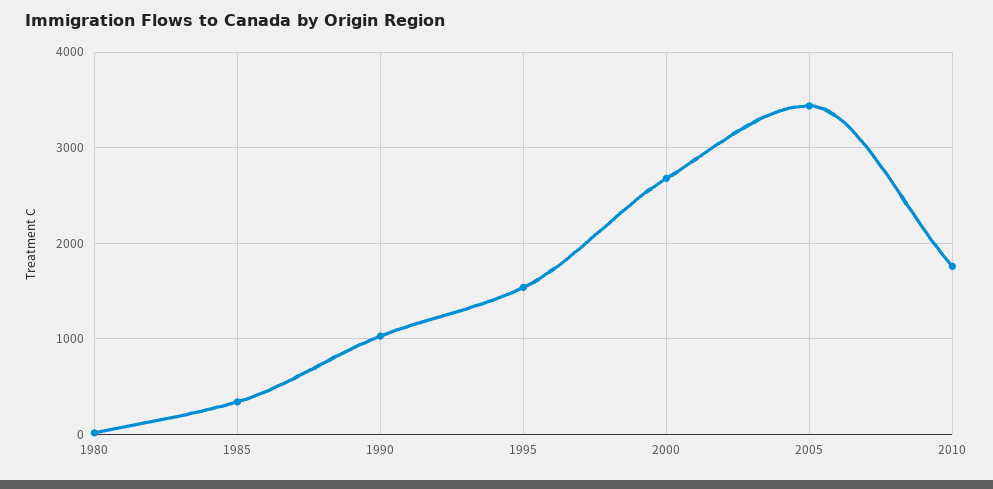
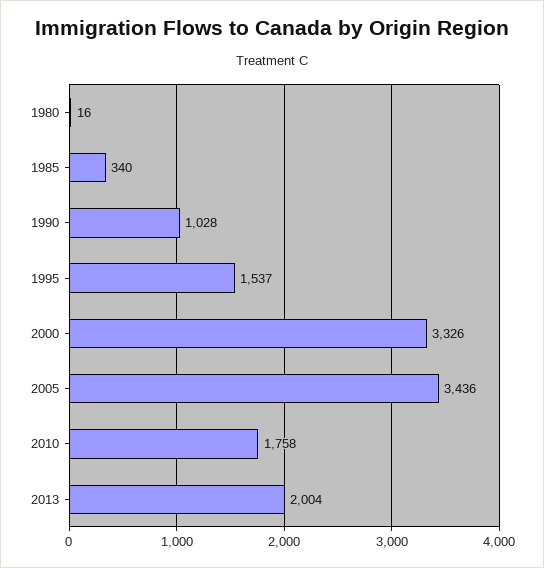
2000: 2700 -> 3326
2013: none -> 2004

